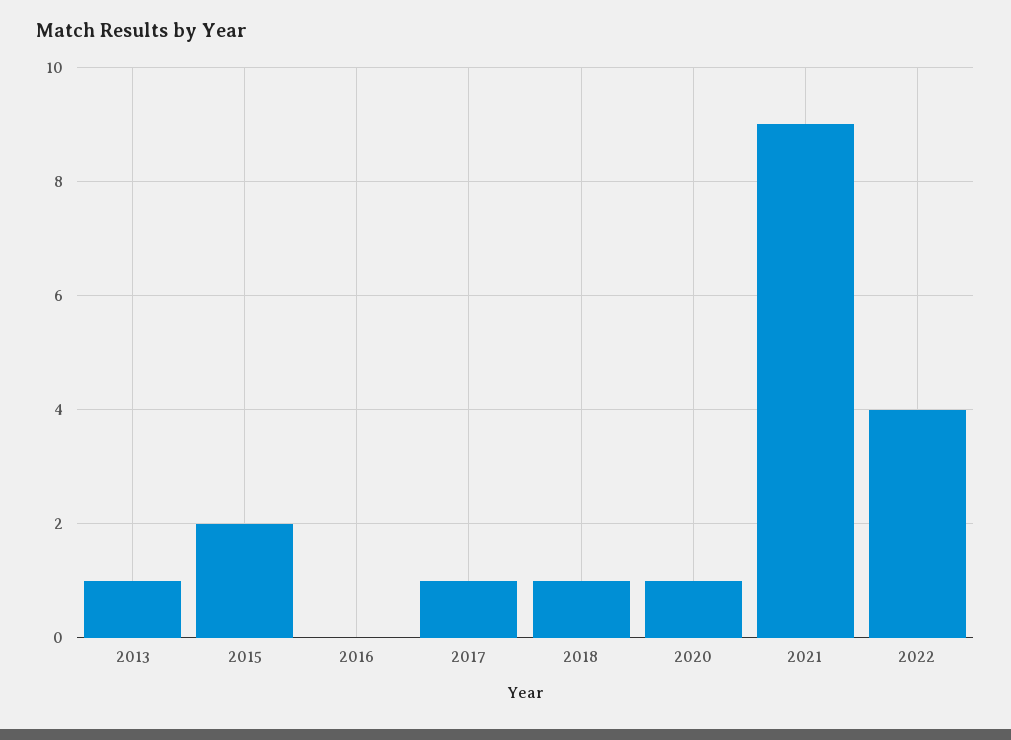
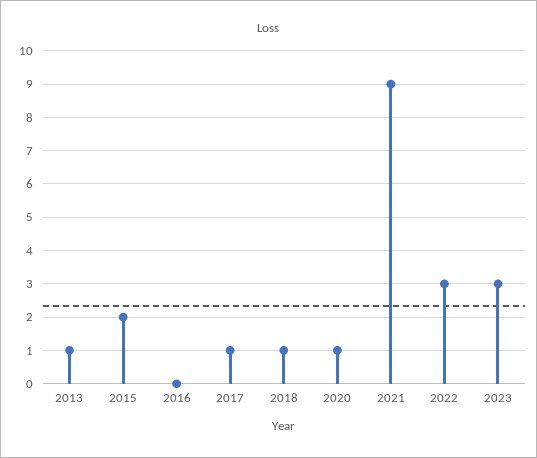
2022: 4 -> 3
2023: none -> 3

